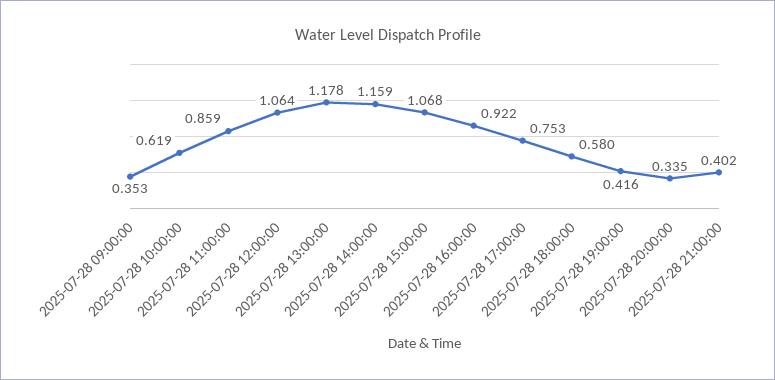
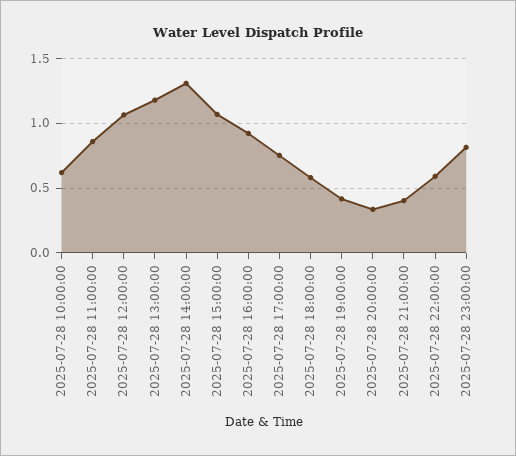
2025-07-28 09:00:00: 0.353 -> none
2025-07-28 14:00:00: 1.159 -> 1.3
2025-07-28 22:00:00: none -> 0.6
2025-07-28 23:00:00: none -> 0.8

